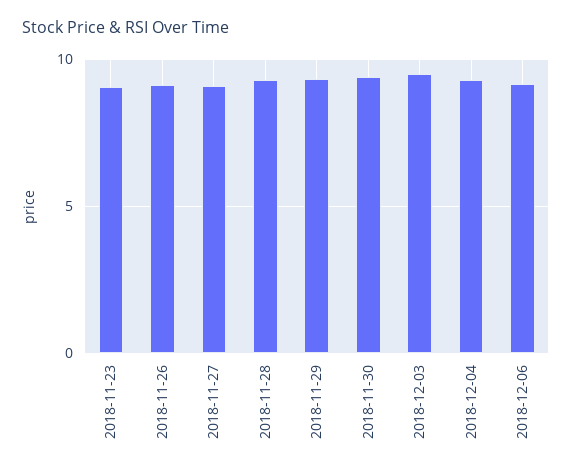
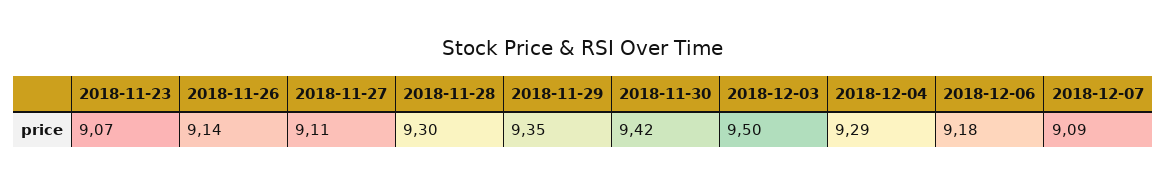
2018-12-07: none -> 9.09

